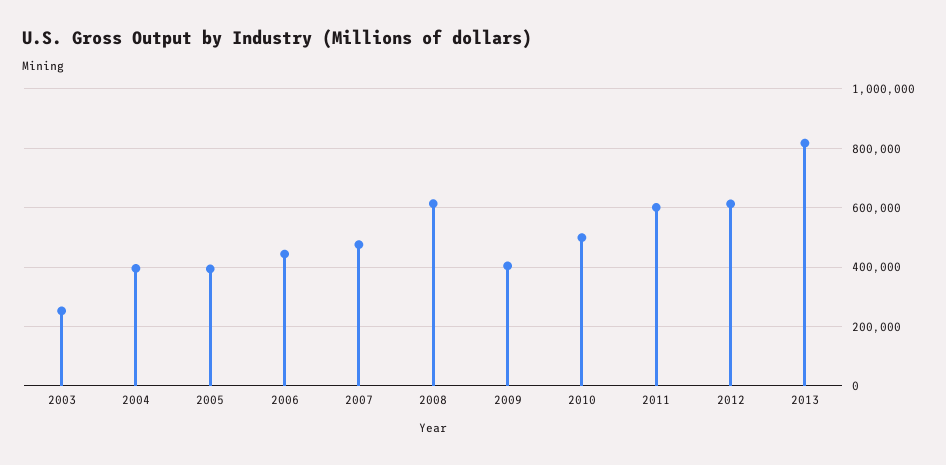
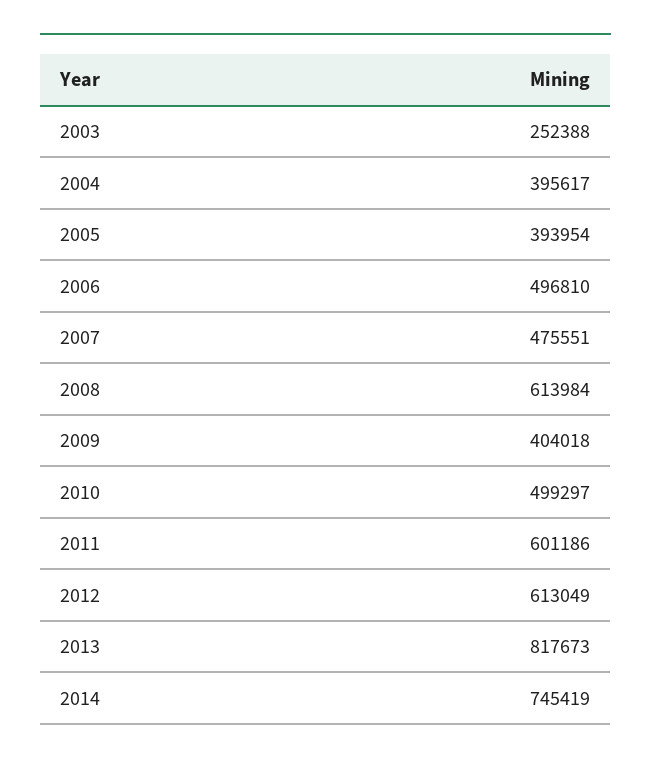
2006: 450000 -> 496810
2014: none -> 745419

